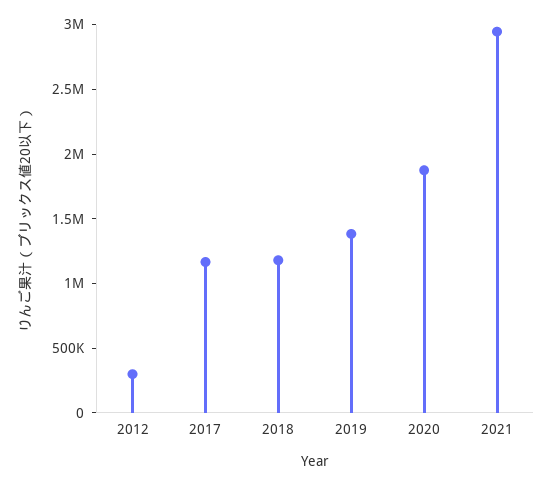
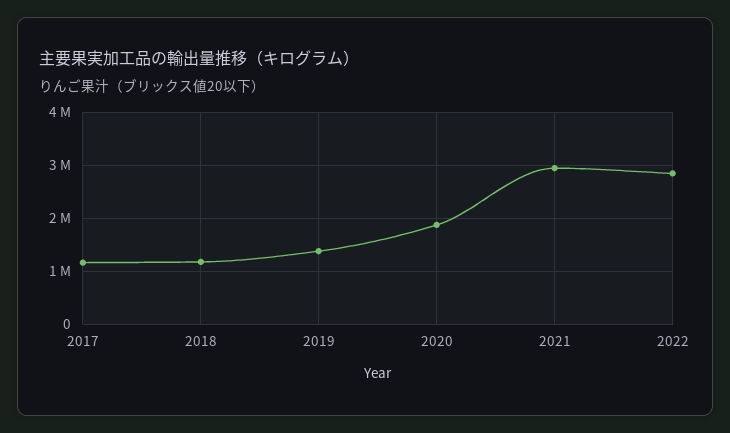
2012: 300000 -> none
2022: none -> 2800000

